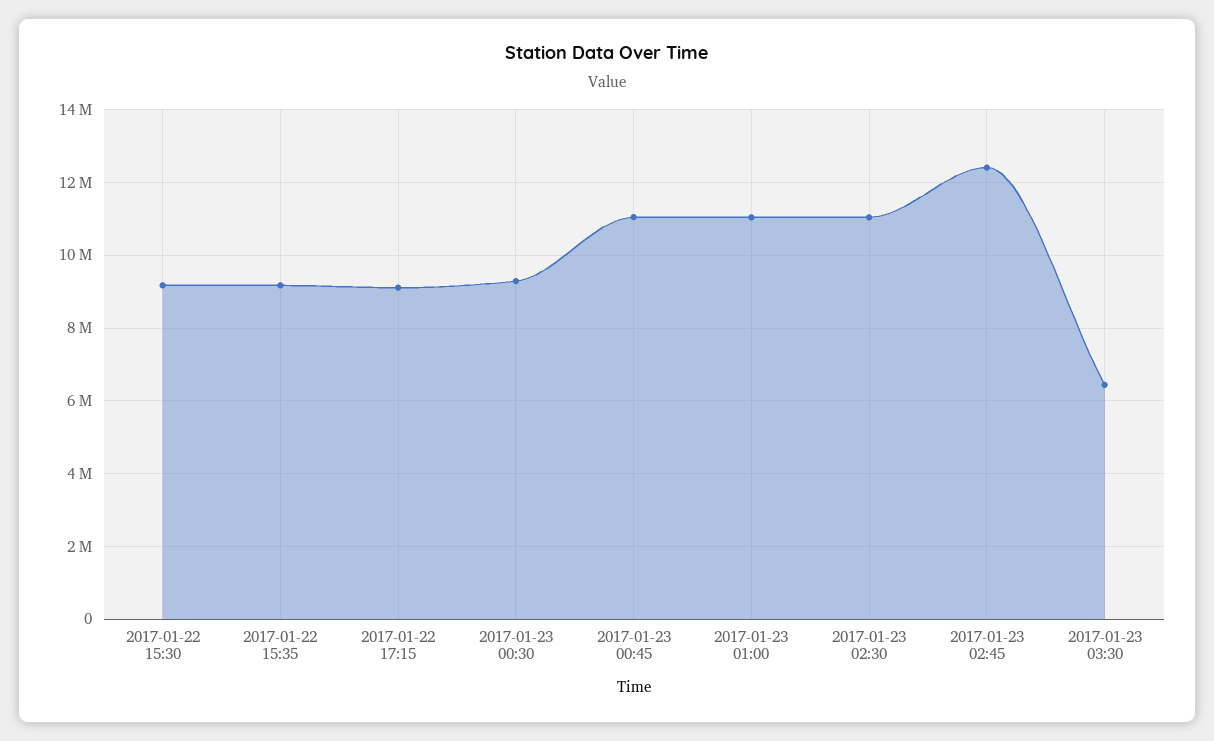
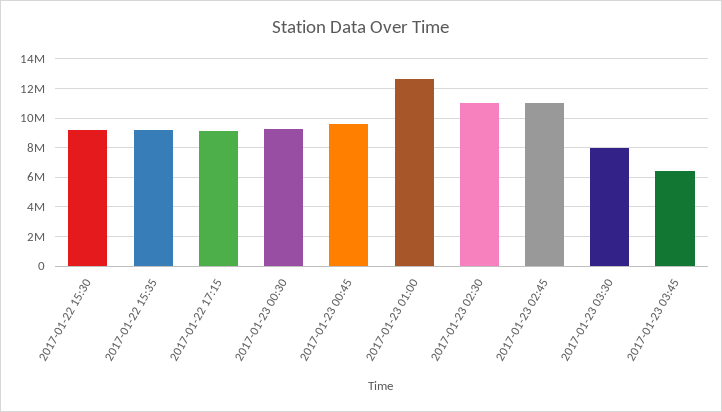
2017-01-23 00:45: 11000000 -> 9500000
2017-01-23 01:00: 11000000 -> 12500000
2017-01-23 02:45: 12400000 -> 11000000
2017-01-23 03:30: 6400000 -> 8000000
2017-01-23 03:45: none -> 6500000

